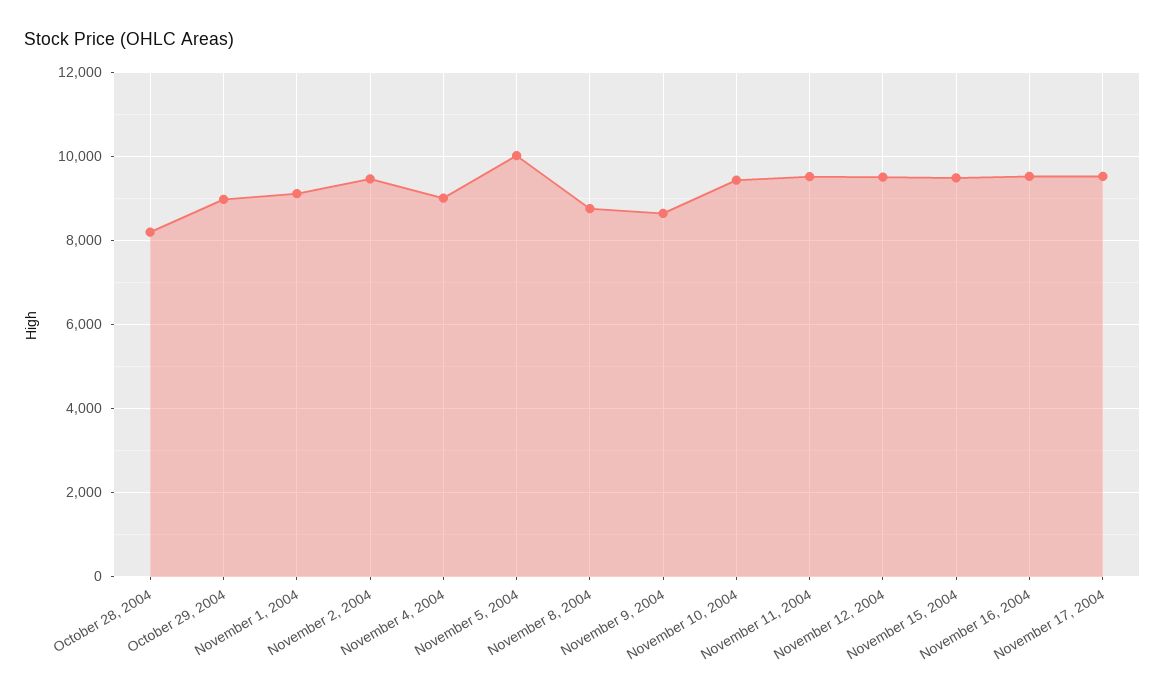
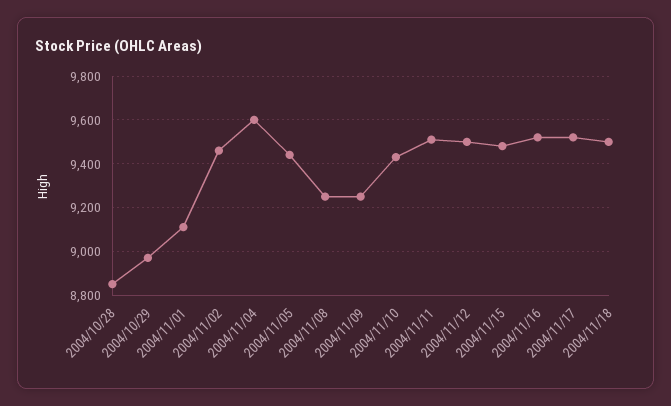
October 28, 2004: 8200 -> 8850
November 4, 2004: 9000 -> 9600
November 5, 2004: 10000 -> 9450
November 8, 2004: 8800 -> 9250
November 9, 2004: 8600 -> 9250
2004/11/18: none -> 9500

